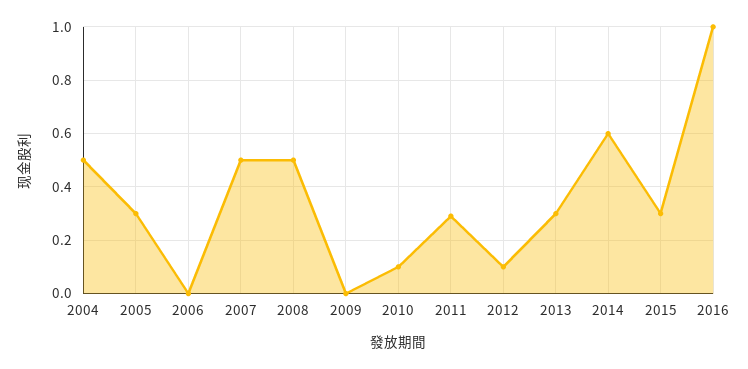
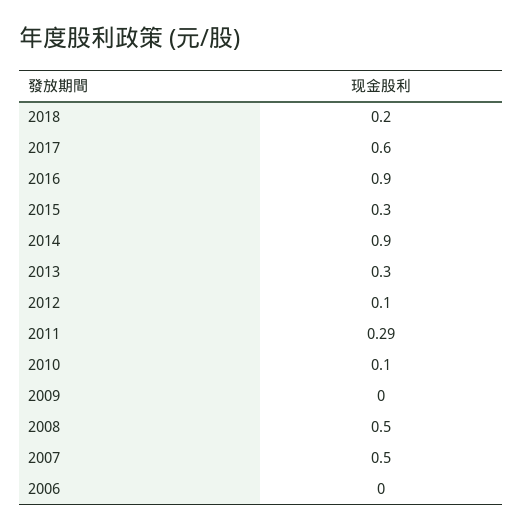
2004: 0.5 -> none
2005: 0.3 -> none
2014: 0.6 -> 0.9
2016: 1 -> 0.9
2018: none -> 0.2
2017: none -> 0.6

